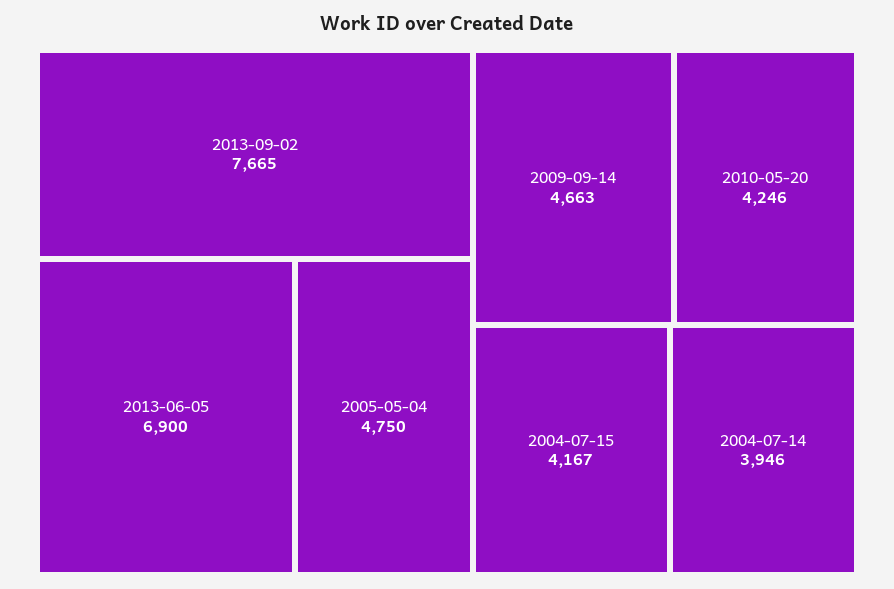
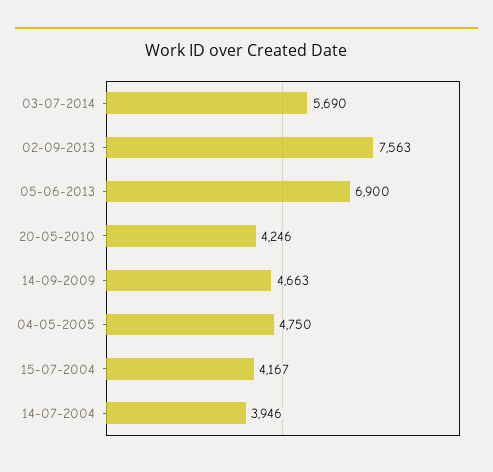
2013-09-02: 7665 -> 7563
03-07-2014: none -> 5690

